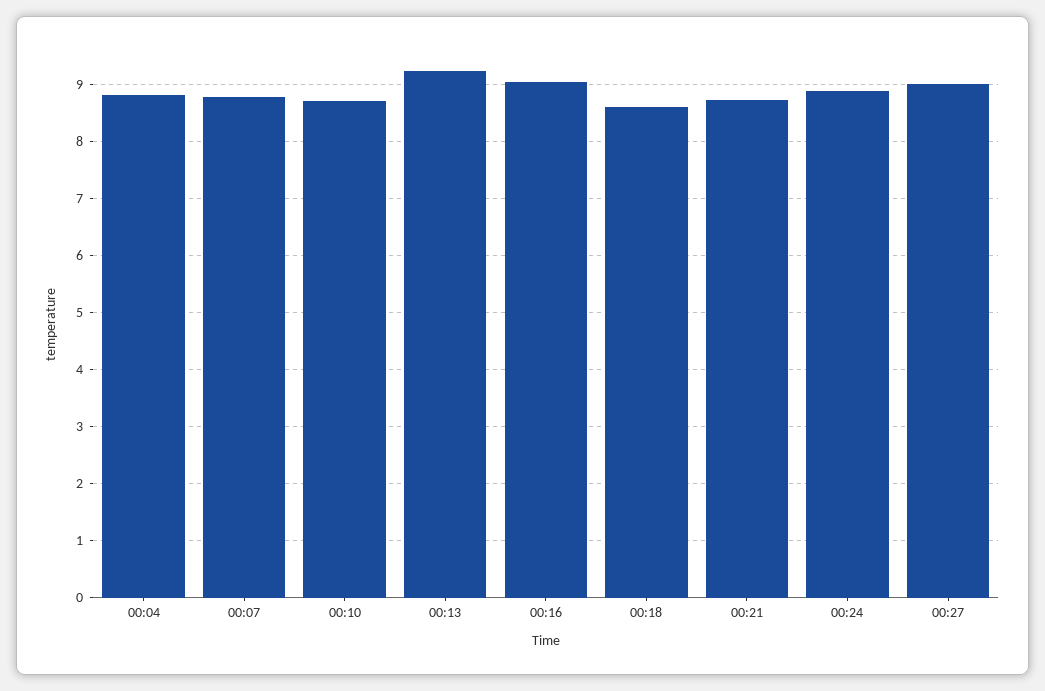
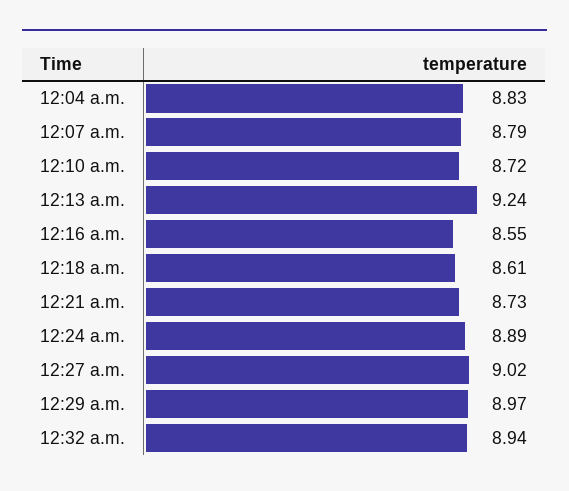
00:16: 9 -> 8.55
12:29 a.m.: none -> 8.97
12:32 a.m.: none -> 8.94

